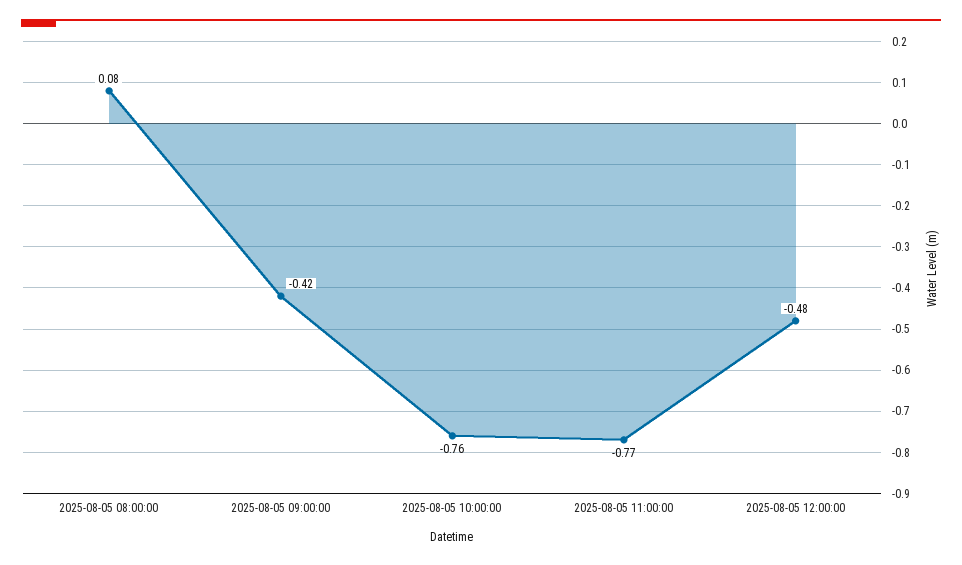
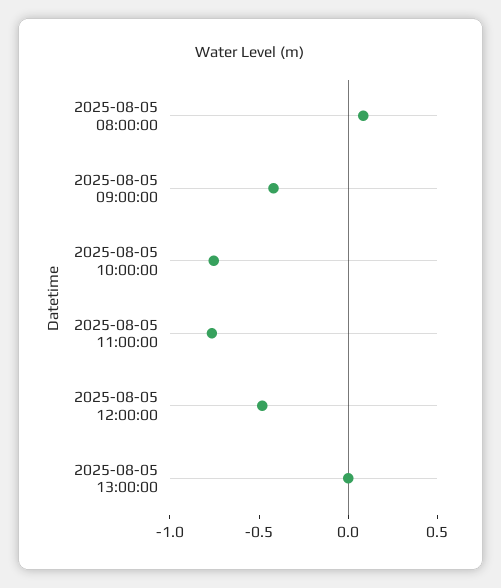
2025-08-05 13:00:00: none -> 0

